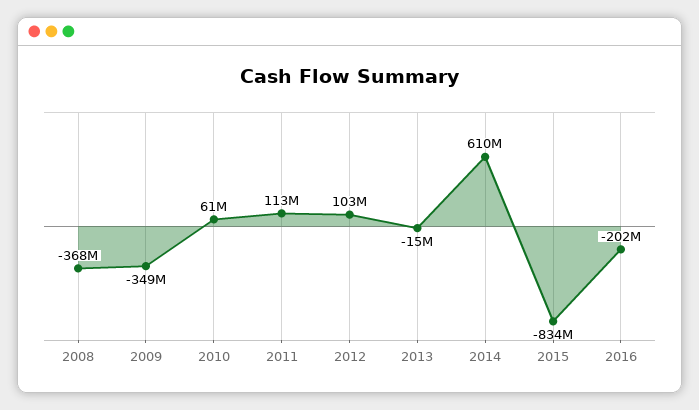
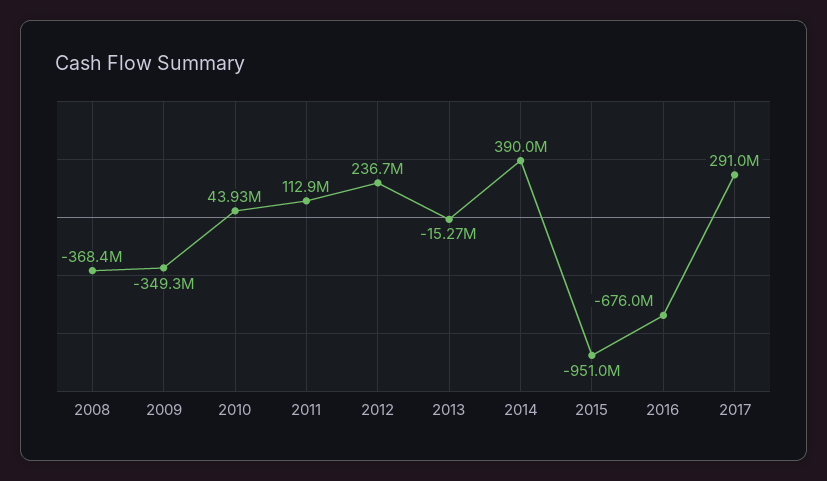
2010: 61000000 -> 43930000
2012: 103000000 -> 236700000
2014: 610000000 -> 390000000
2015: -834000000 -> -951000000
2016: -202000000 -> -676000000
2017: none -> 291000000

